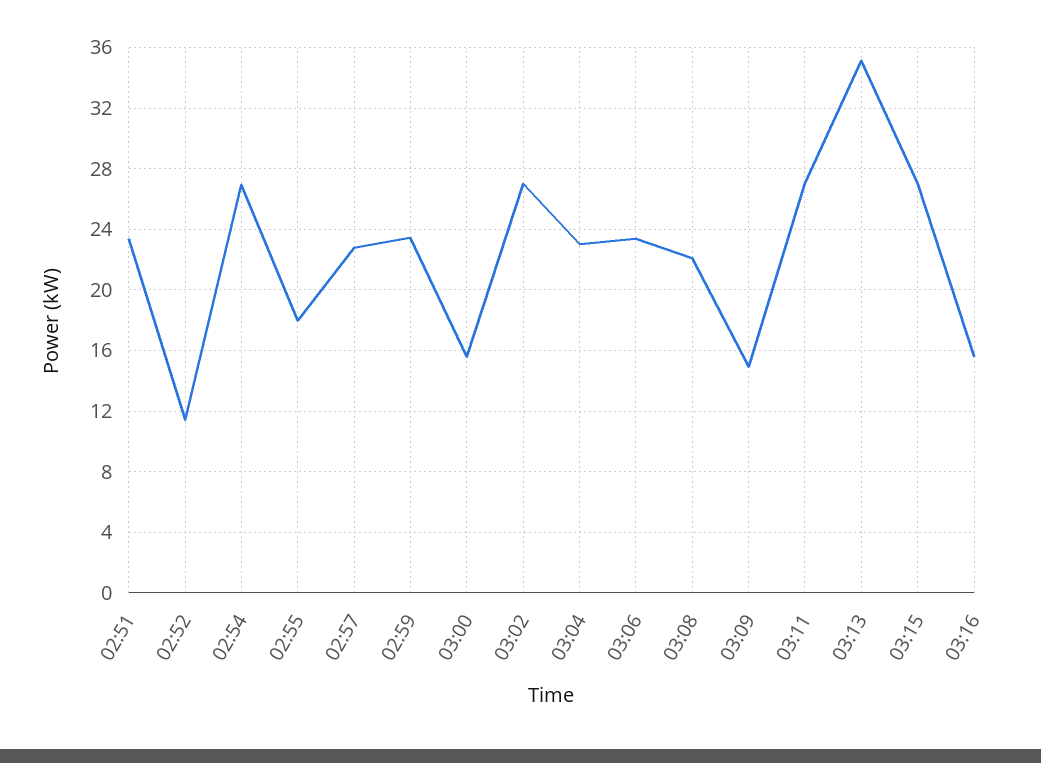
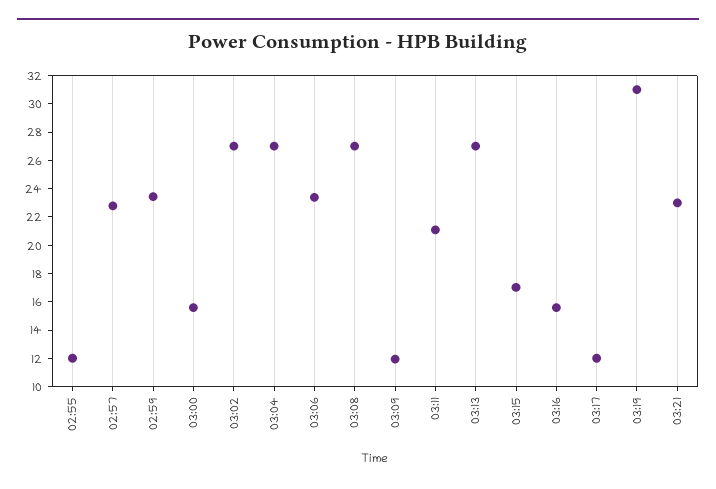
02:51: 23.5 -> none
02:52: 11.5 -> none
02:54: 27 -> none
02:55: 18 -> 12
03:04: 23 -> 27
03:08: 22 -> 27
03:09: 15 -> 12
03:11: 27 -> 21
03:13: 35 -> 27
03:15: 27 -> 17
03:17: none -> 12
03:19: none -> 31
03:21: none -> 23

